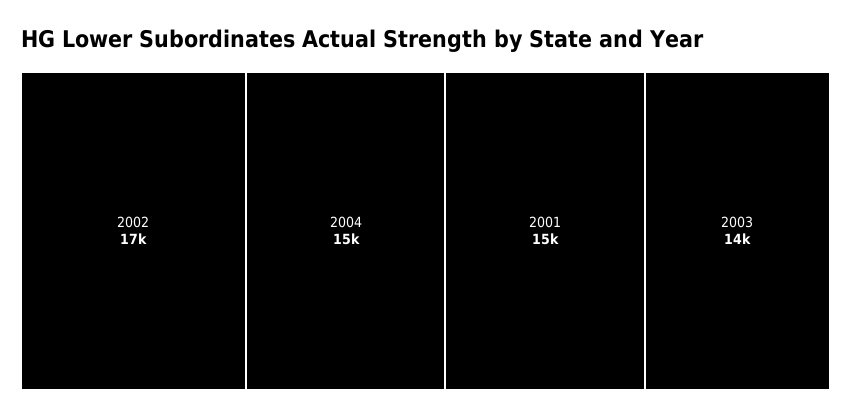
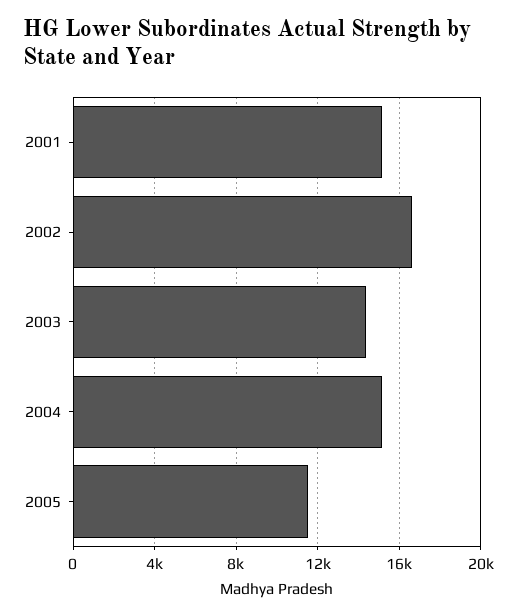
2005: none -> 11500

